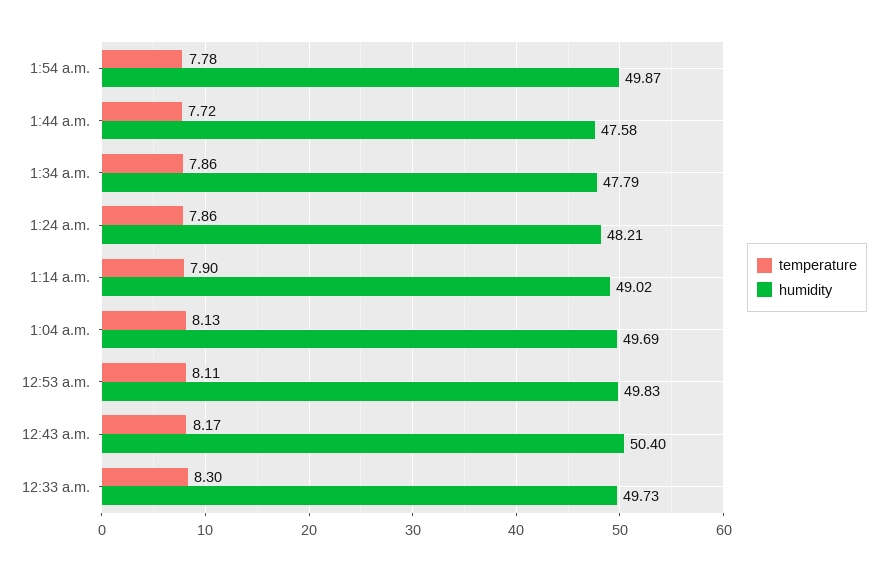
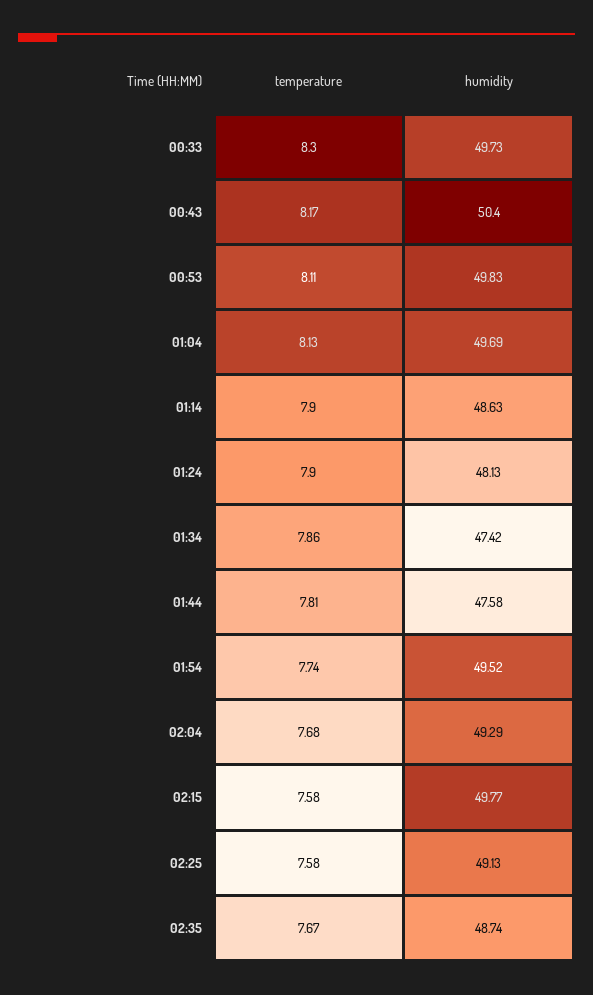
temperature, 1:54 a.m.: 7.78 -> 7.74
humidity, 1:54 a.m.: 49.87 -> 49.52
temperature, 1:44 a.m.: 7.72 -> 7.81
humidity, 1:34 a.m.: 47.79 -> 47.42
temperature, 1:24 a.m.: 7.86 -> 7.9
humidity, 1:24 a.m.: 48.21 -> 48.13
humidity, 1:14 a.m.: 49.02 -> 48.63
temperature, 02:04: none -> 7.68
humidity, 02:04: none -> 49.29
temperature, 02:15: none -> 7.58
humidity, 02:15: none -> 49.77
temperature, 02:25: none -> 7.58
humidity, 02:25: none -> 49.13
temperature, 02:35: none -> 7.67
humidity, 02:35: none -> 48.74

